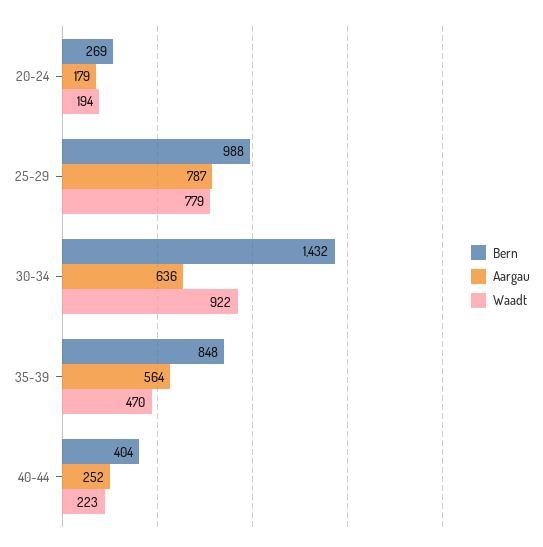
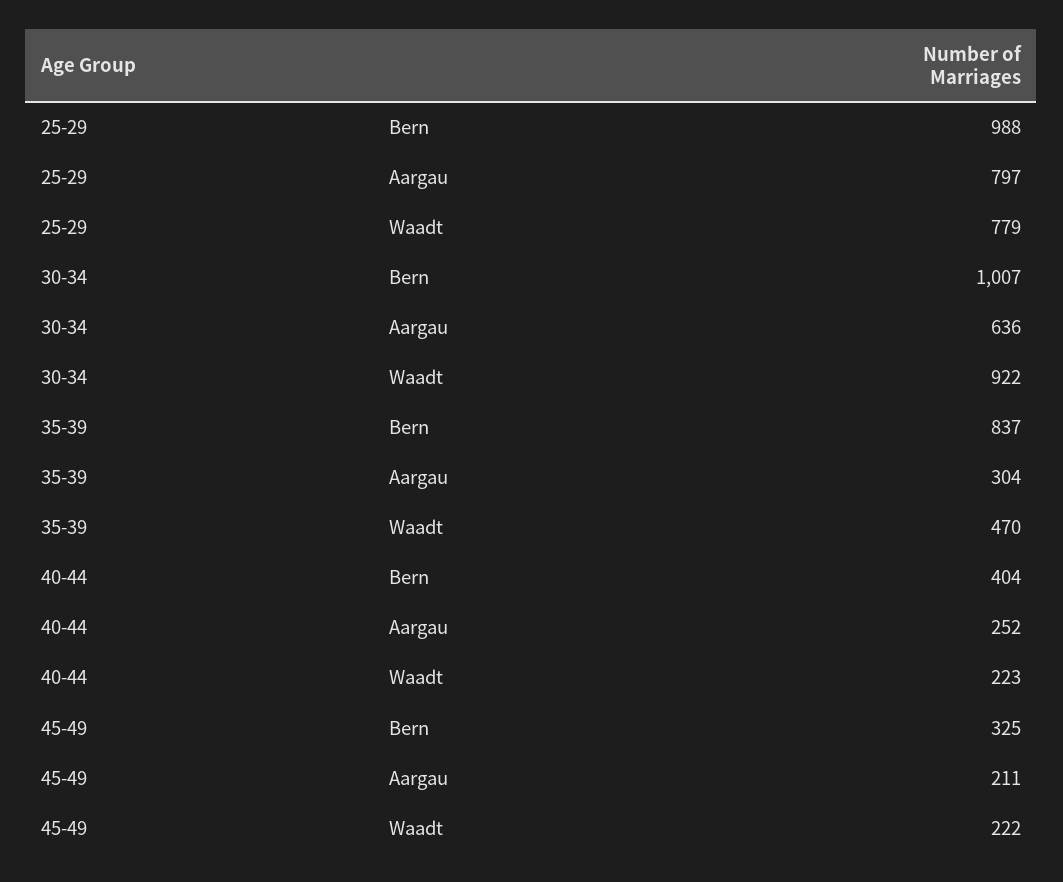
Bern, 20-24: 269 -> none
Aargau, 20-24: 179 -> none
Waadt, 20-24: 194 -> none
Aargau, 25-29: 787 -> 797
Bern, 30-34: 1432 -> 1007
Bern, 35-39: 848 -> 837
Aargau, 35-39: 564 -> 304
Bern, 45-49: none -> 325
Aargau, 45-49: none -> 211
Waadt, 45-49: none -> 222

